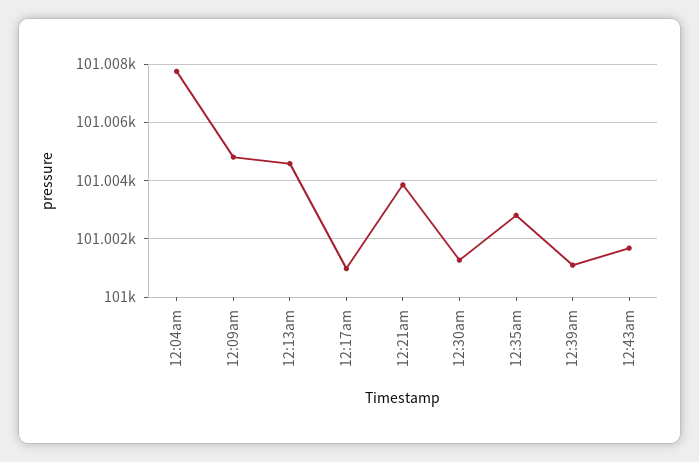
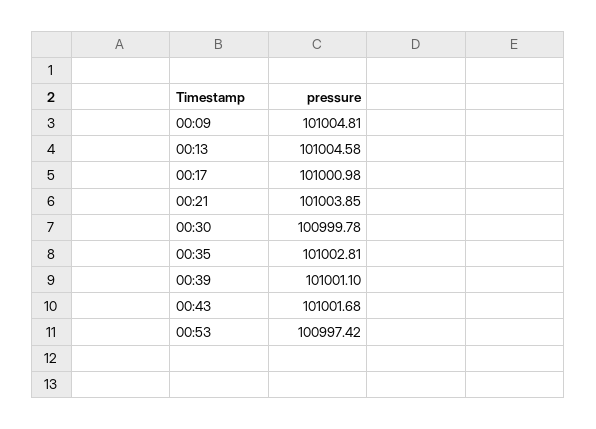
12:04am: 101007.75 -> none
12:30am: 101001.25 -> 100999.78
00:53: none -> 100997.42

